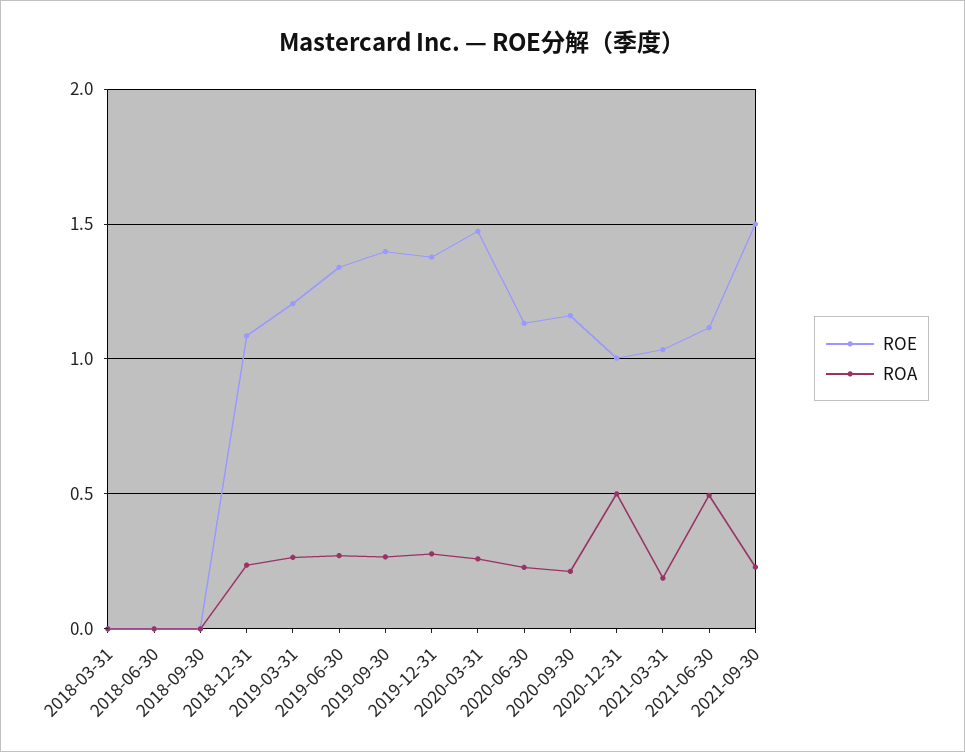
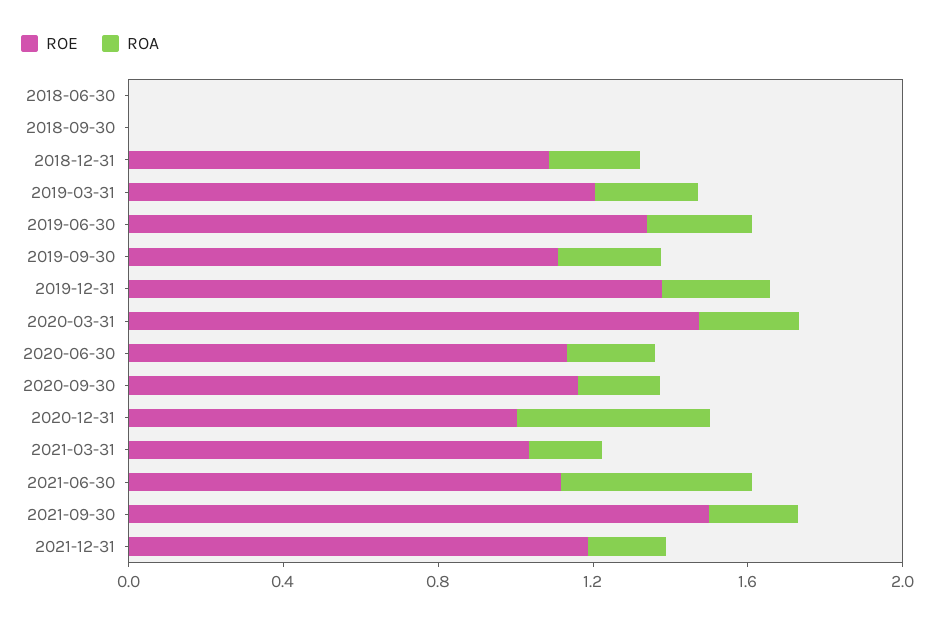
ROE, 2018-03-31: 0 -> none
ROA, 2018-03-31: 0 -> none
ROE, 2019-09-30: 1.4 -> 1.1
ROE, 2021-12-31: none -> 1.2
ROA, 2021-12-31: none -> 0.2

